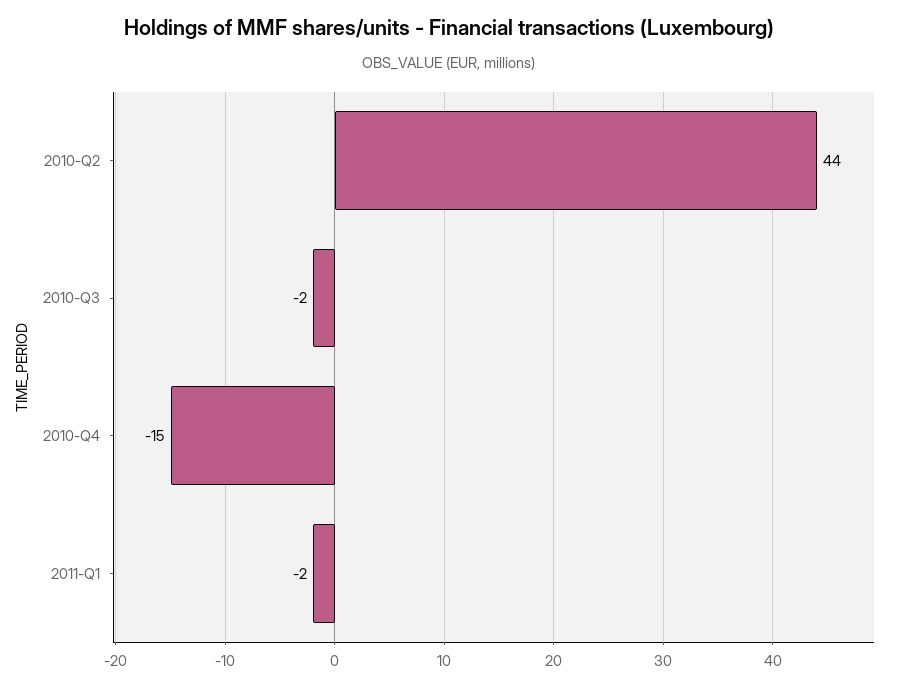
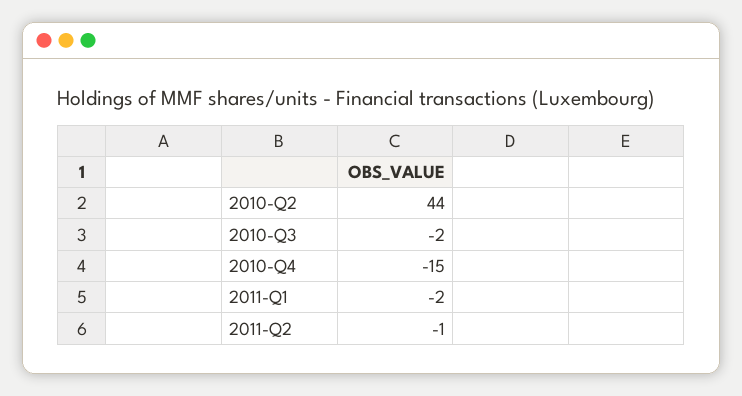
2011-Q2: none -> -1

